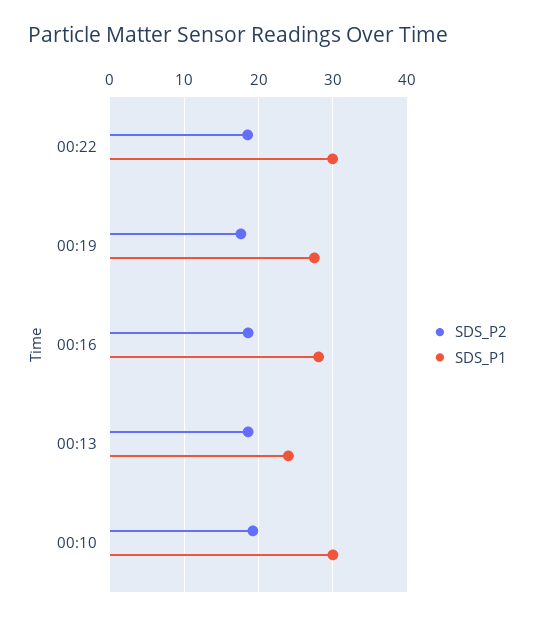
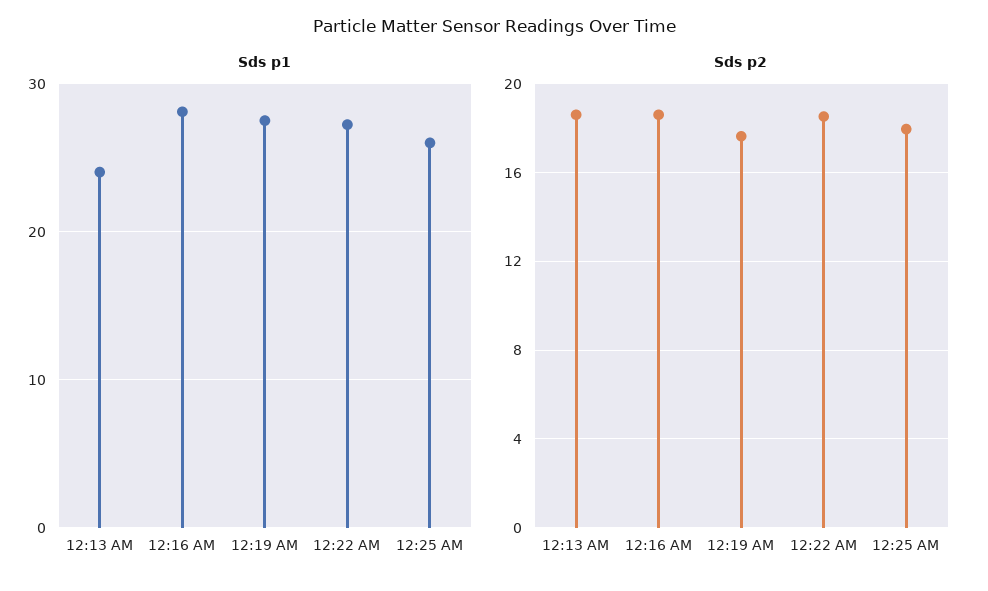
SDS_P1, 00:22: 30 -> 27
SDS_P2, 00:10: 19 -> none
SDS_P1, 00:10: 30 -> none
SDS_P1, 12:25 AM: none -> 26
SDS_P2, 12:25 AM: none -> 18

